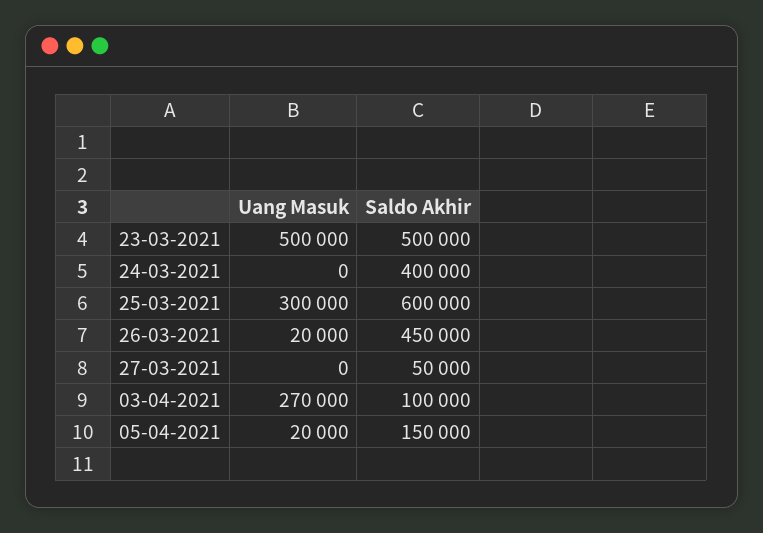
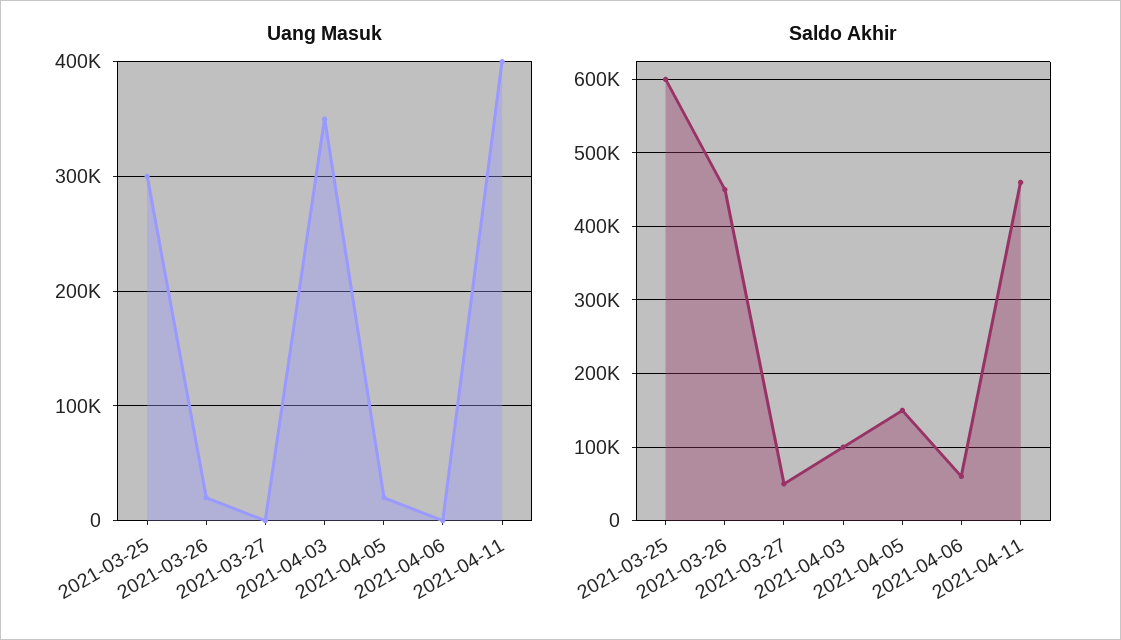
Uang Masuk, 23-03-2021: 500000 -> none
Saldo Akhir, 23-03-2021: 500000 -> none
Uang Masuk, 24-03-2021: 0 -> none
Saldo Akhir, 24-03-2021: 400000 -> none
Uang Masuk, 03-04-2021: 270000 -> 350000
Uang Masuk, 2021-04-06: none -> 0
Uang Masuk, 2021-04-11: none -> 400000
Saldo Akhir, 2021-04-06: none -> 60000
Saldo Akhir, 2021-04-11: none -> 460000

